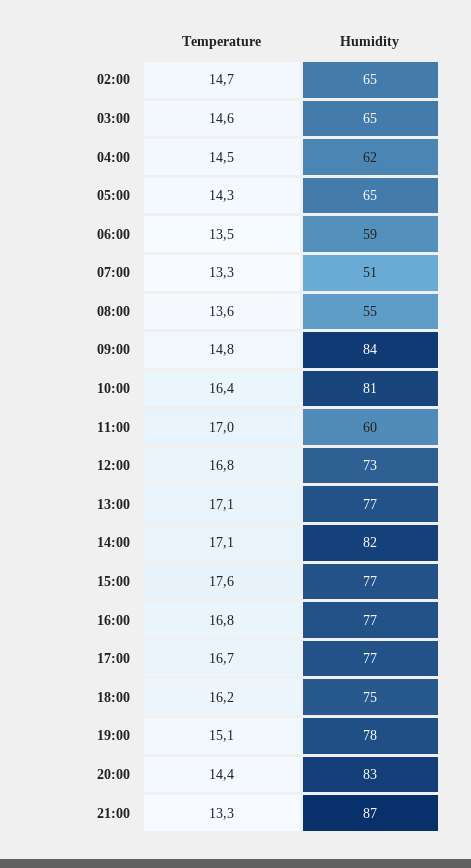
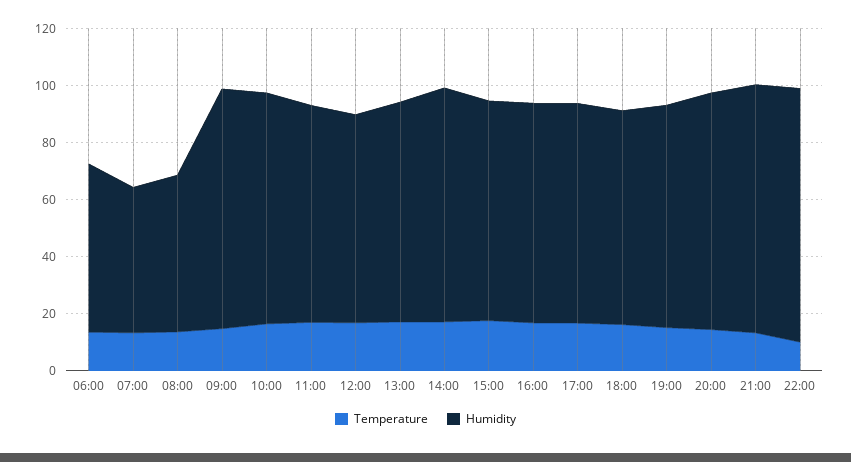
Temperature, 02:00: 14.7 -> none
Humidity, 02:00: 65 -> none
Temperature, 03:00: 14.6 -> none
Humidity, 03:00: 65 -> none
Temperature, 04:00: 14.5 -> none
Humidity, 04:00: 62 -> none
Temperature, 05:00: 14.3 -> none
Humidity, 05:00: 65 -> none
Humidity, 11:00: 60 -> 75
Temperature, 22:00: none -> 10
Humidity, 22:00: none -> 90

